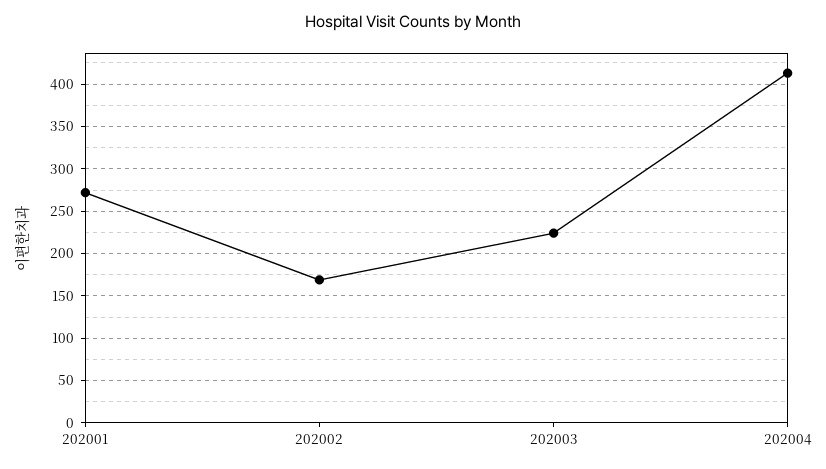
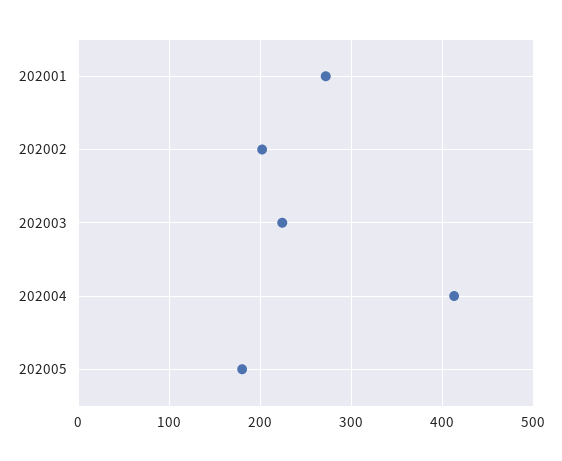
202002: 170 -> 200
202005: none -> 180

